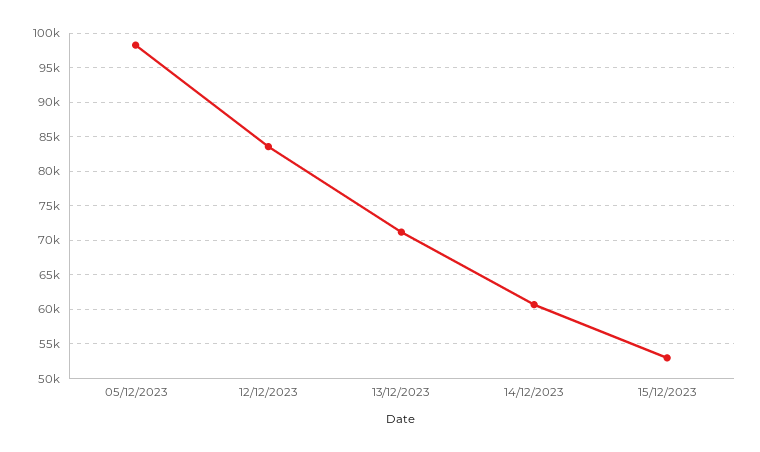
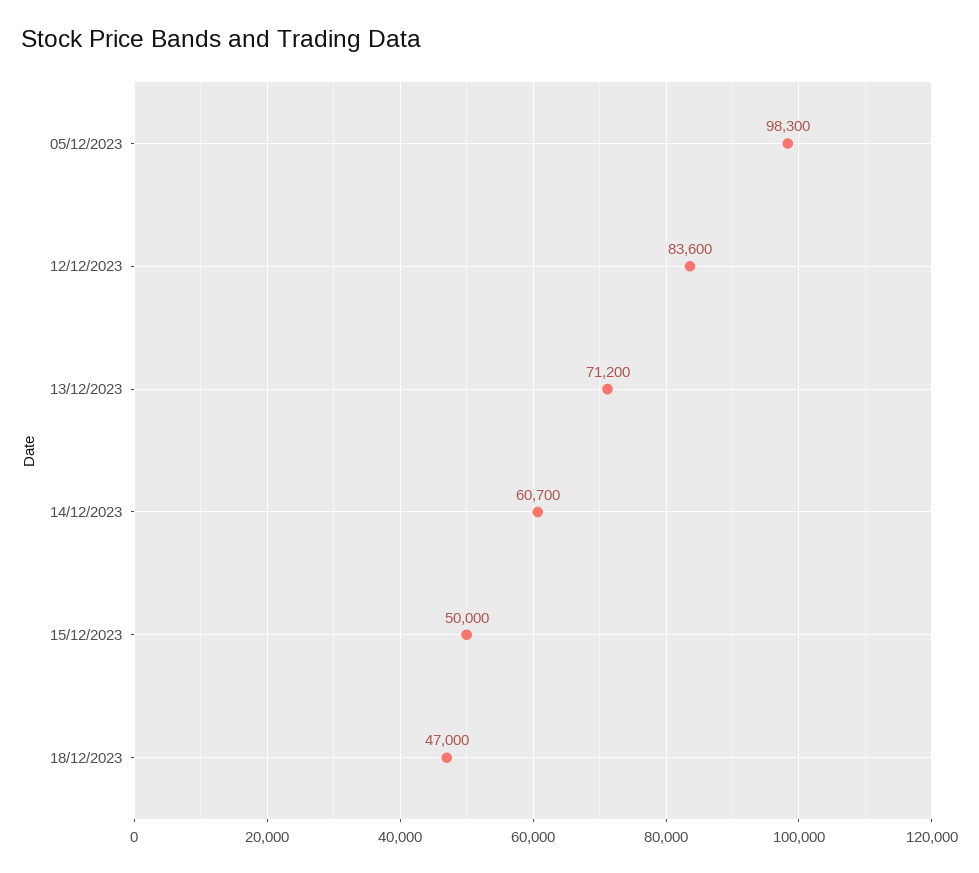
15/12/2023: 53000 -> 50000
18/12/2023: none -> 47000

